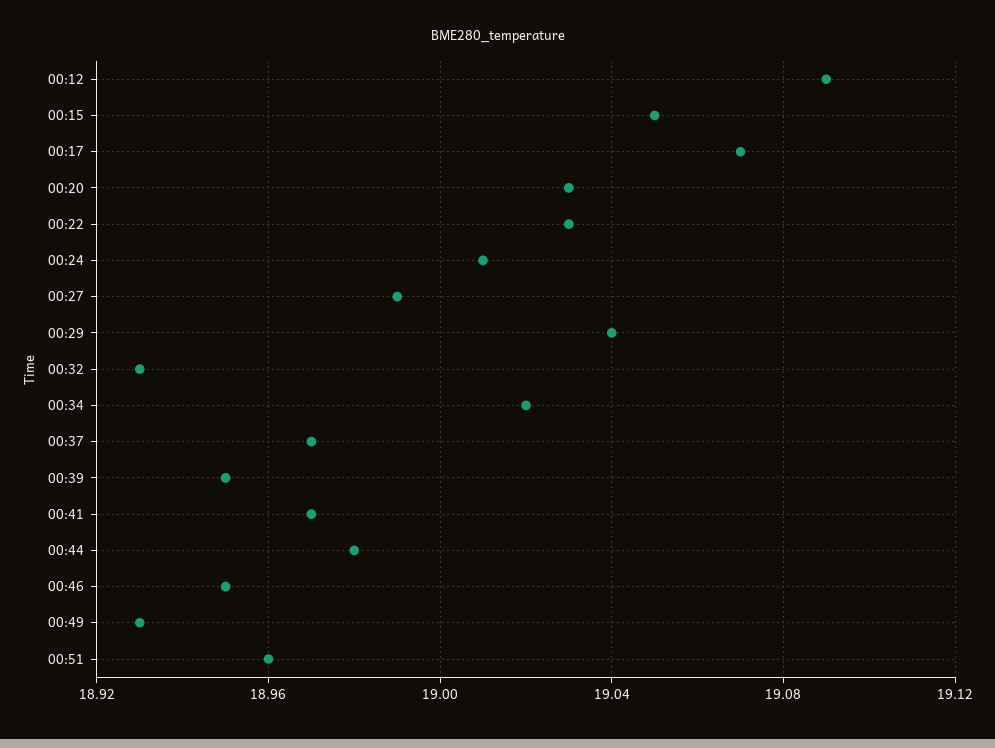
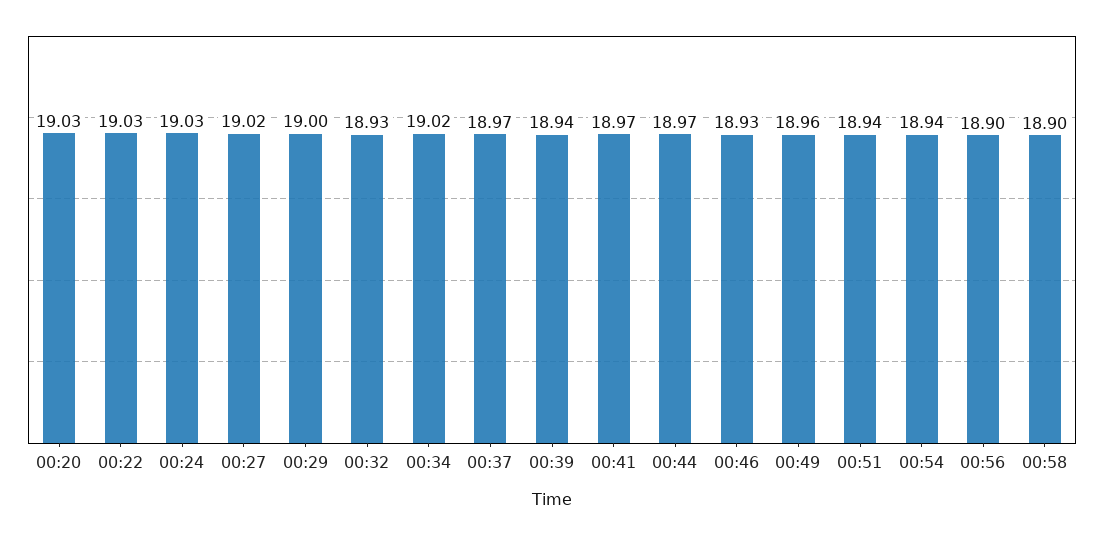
00:12: 19.09 -> none
00:15: 19.05 -> none
00:17: 19.07 -> none
00:24: 19.01 -> 19.03
00:27: 18.99 -> 19.02
00:29: 19.04 -> 19
00:39: 18.95 -> 18.94
00:44: 18.98 -> 18.97
00:46: 18.95 -> 18.93
00:49: 18.93 -> 18.96
00:51: 18.96 -> 18.94
00:54: none -> 18.94
00:56: none -> 18.9
00:58: none -> 18.9

